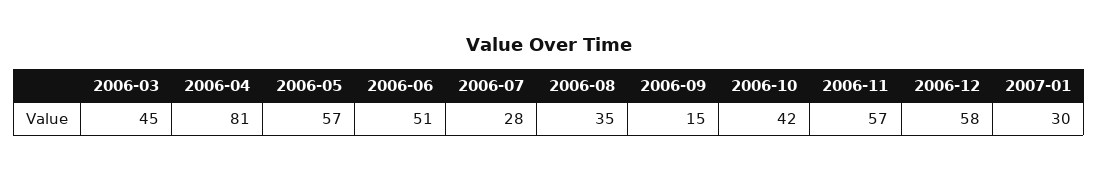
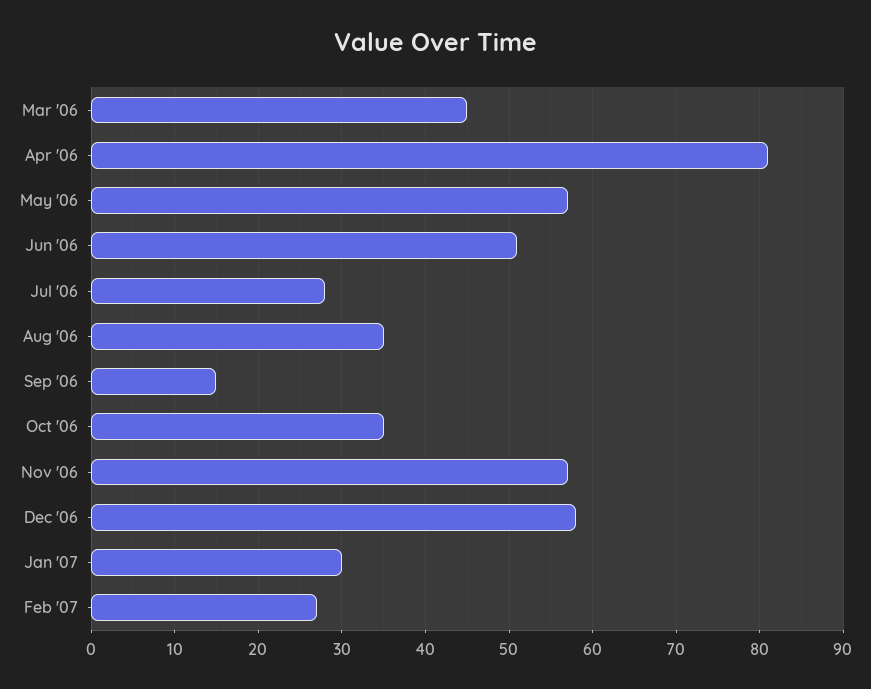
2006-10: 42 -> 35
Feb '07: none -> 27

